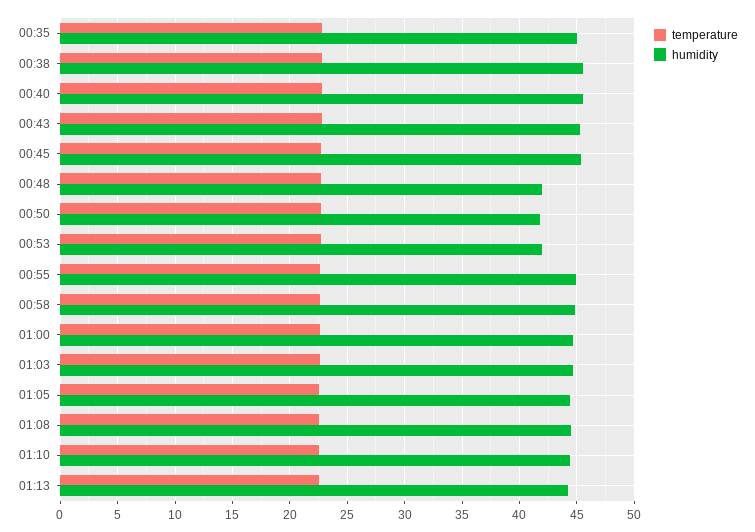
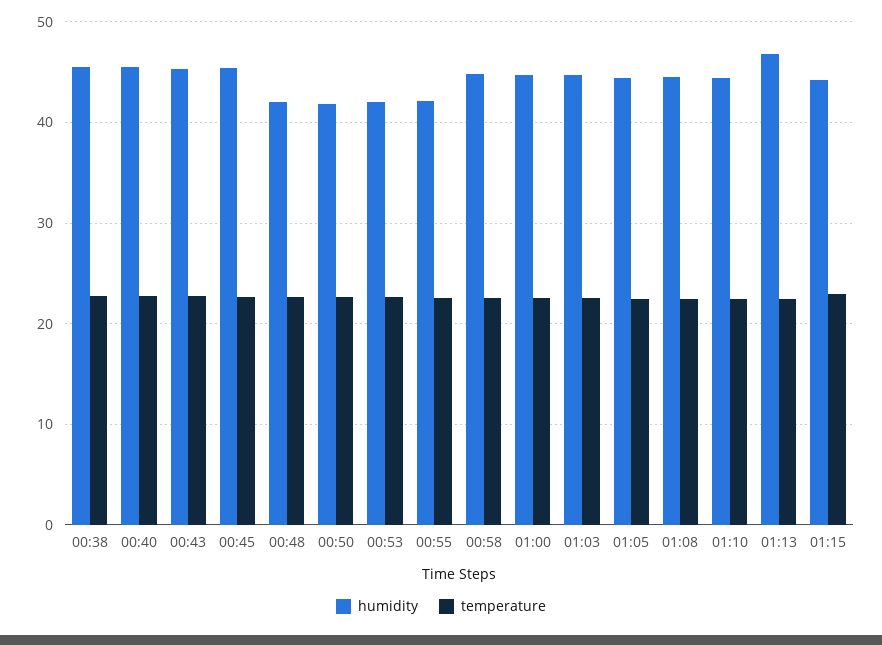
temperature, 00:35: 23 -> none
humidity, 00:35: 45 -> none
humidity, 00:55: 45 -> 42
humidity, 01:13: 44 -> 47
humidity, 01:15: none -> 44
temperature, 01:15: none -> 23

